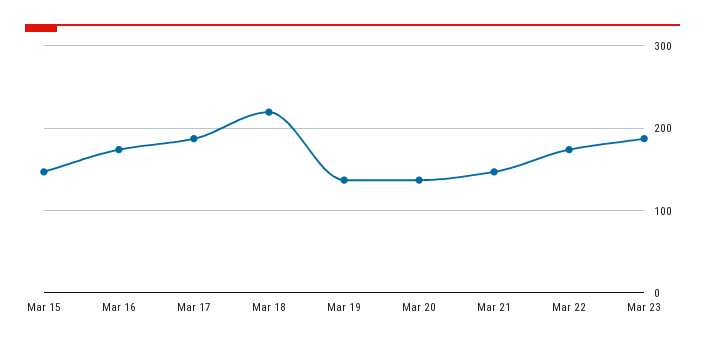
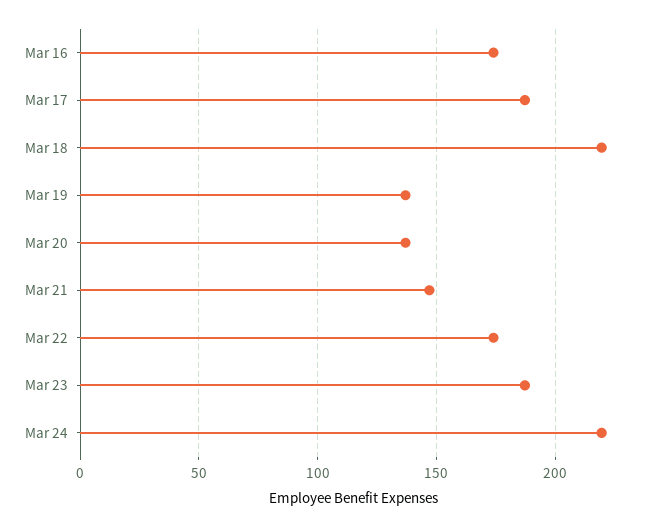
Mar 15: 150 -> none
Mar 24: none -> 220

